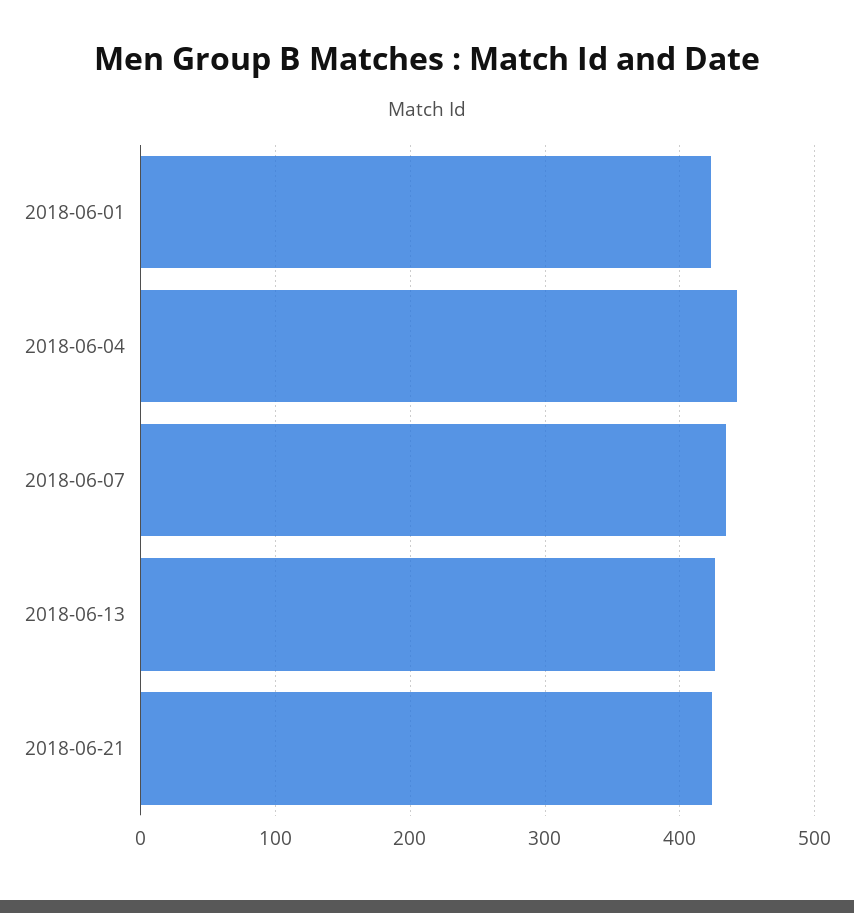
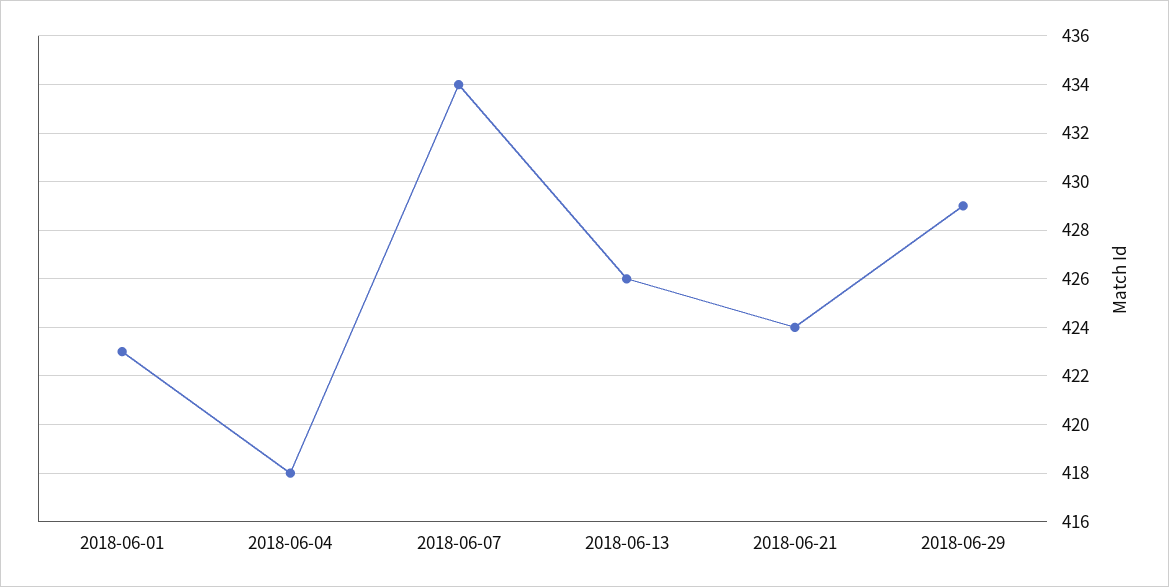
2018-06-04: 440 -> 418
2018-06-29: none -> 429

